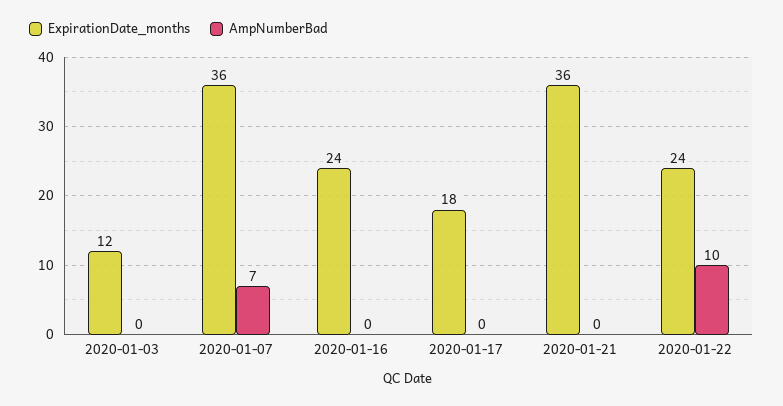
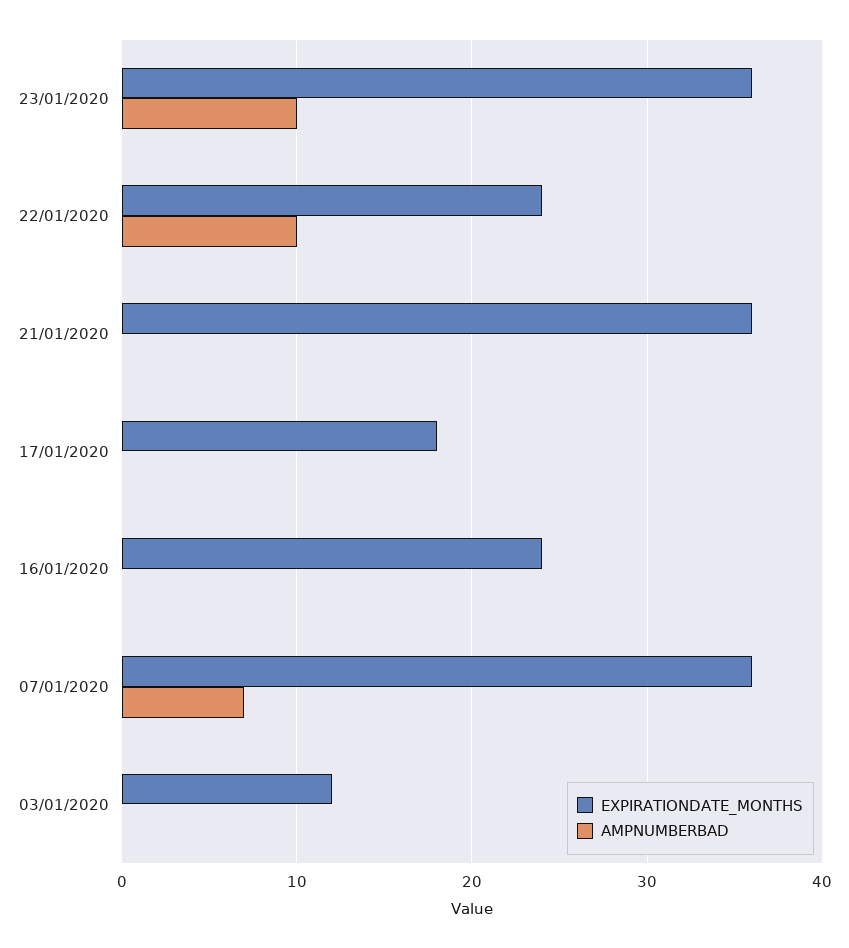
ExpirationDate_months, 23/01/2020: none -> 36
AmpNumberBad, 23/01/2020: none -> 10

